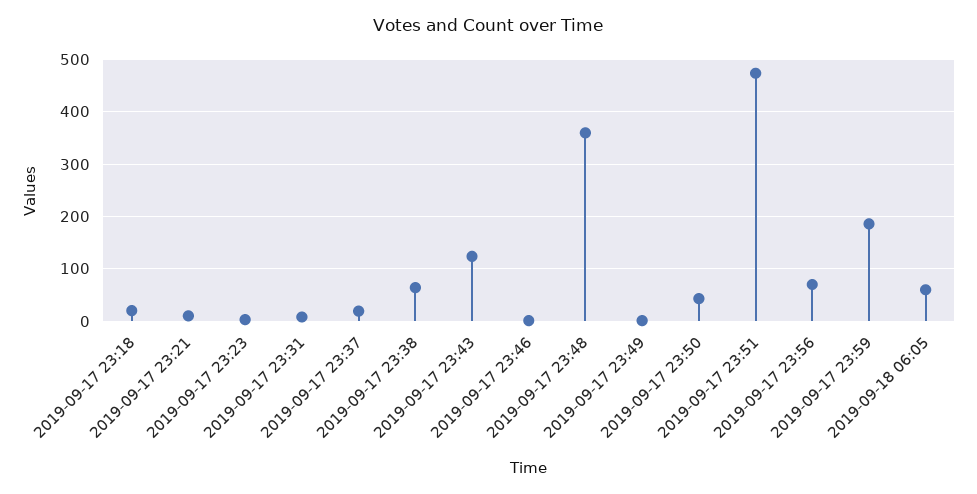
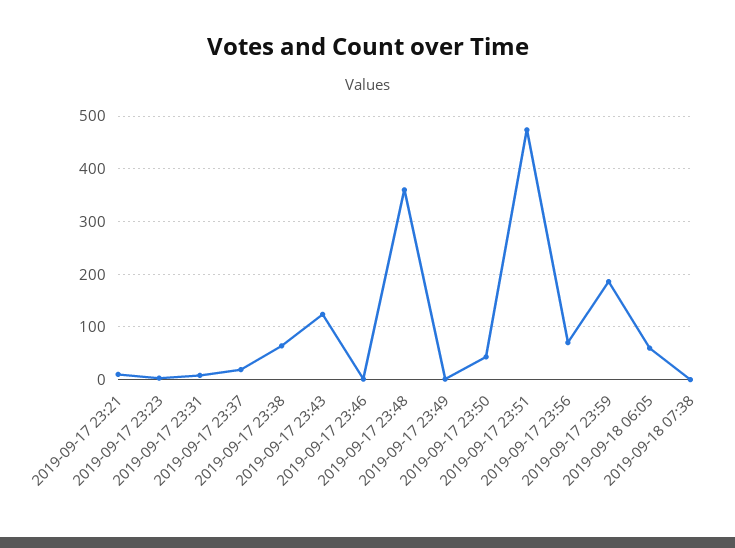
2019-09-17 23:18: 20 -> none
2019-09-18 07:38: none -> 0

